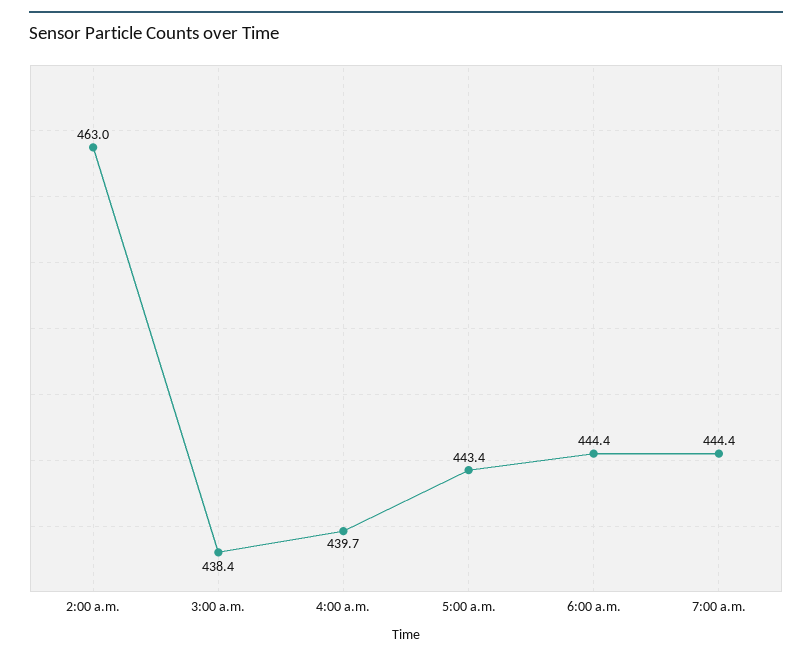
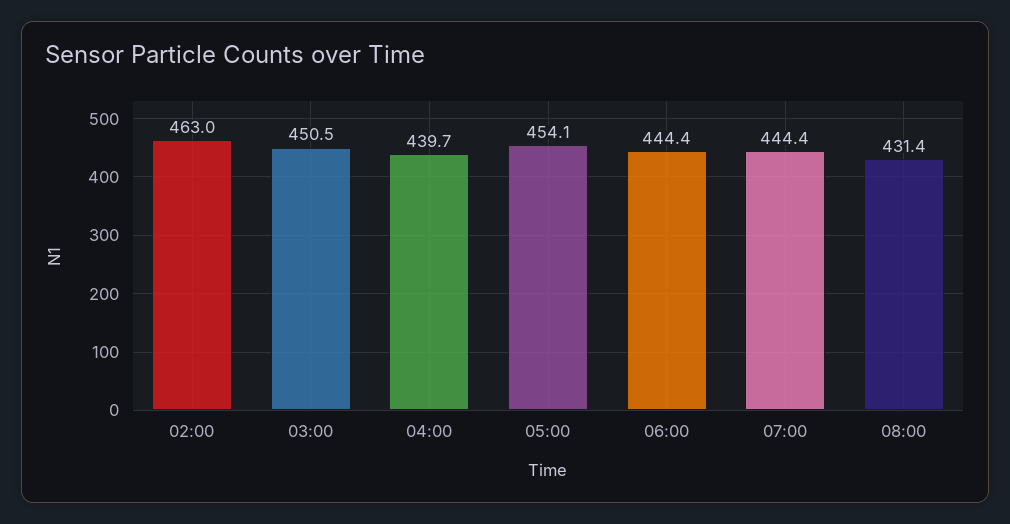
3:00 a.m.: 438.4 -> 450.5
5:00 a.m.: 443.4 -> 454.1
08:00: none -> 431.4

